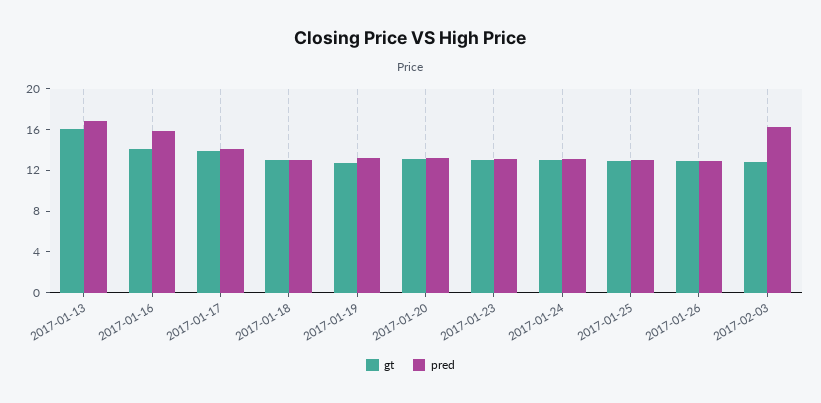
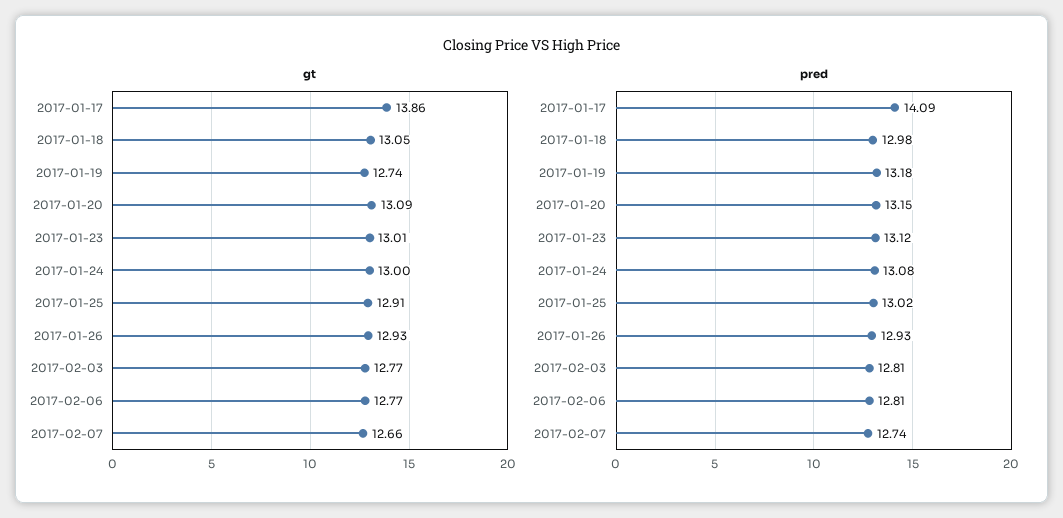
gt, 2017-01-13: 16 -> none
pred, 2017-01-13: 17 -> none
gt, 2017-01-16: 14 -> none
pred, 2017-01-16: 16 -> none
pred, 2017-02-03: 16 -> 12.81
gt, 2017-02-06: none -> 12.77
gt, 2017-02-07: none -> 12.66
pred, 2017-02-06: none -> 12.81
pred, 2017-02-07: none -> 12.74

